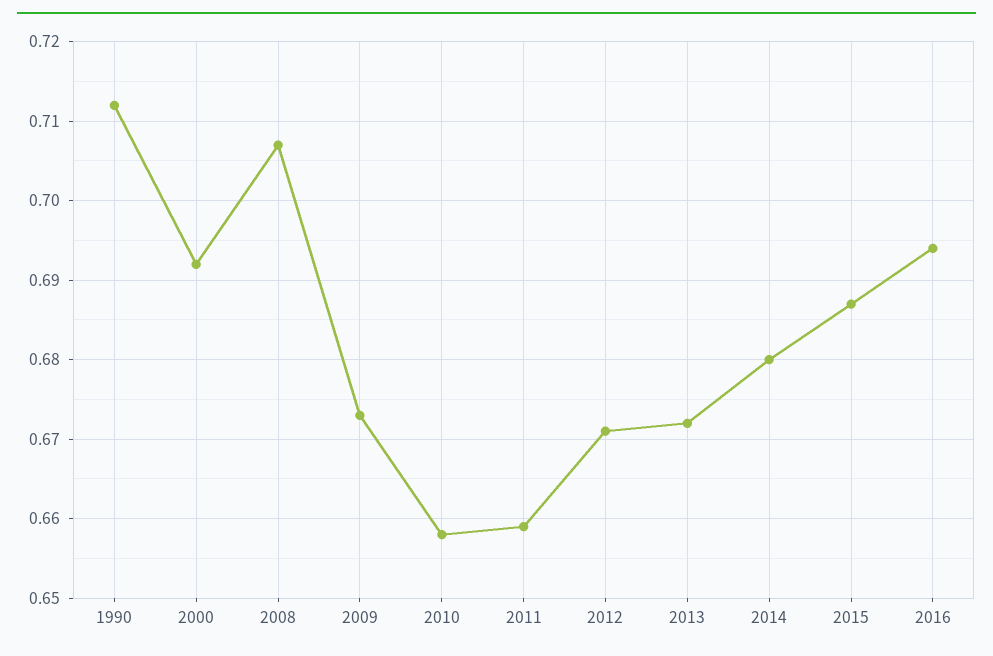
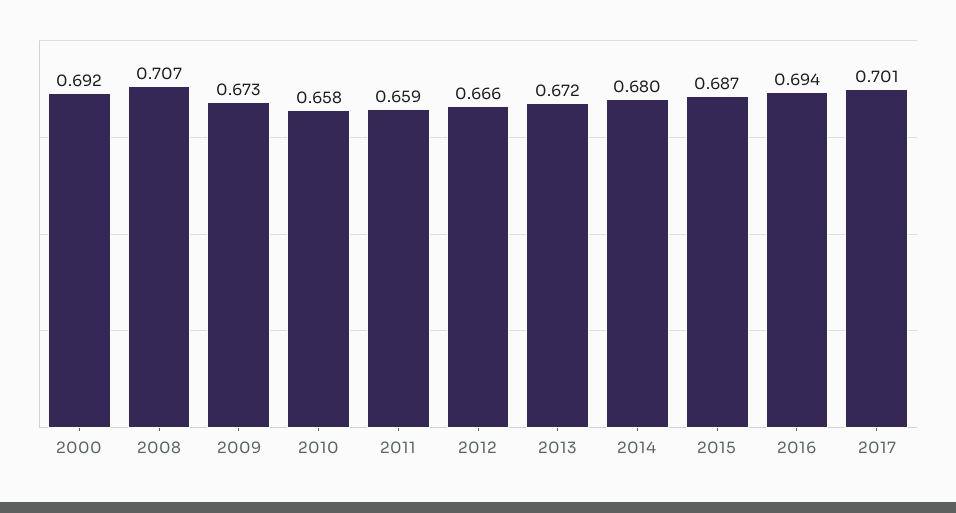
1990: 0.712 -> none
2012: 0.671 -> 0.666
2017: none -> 0.701

